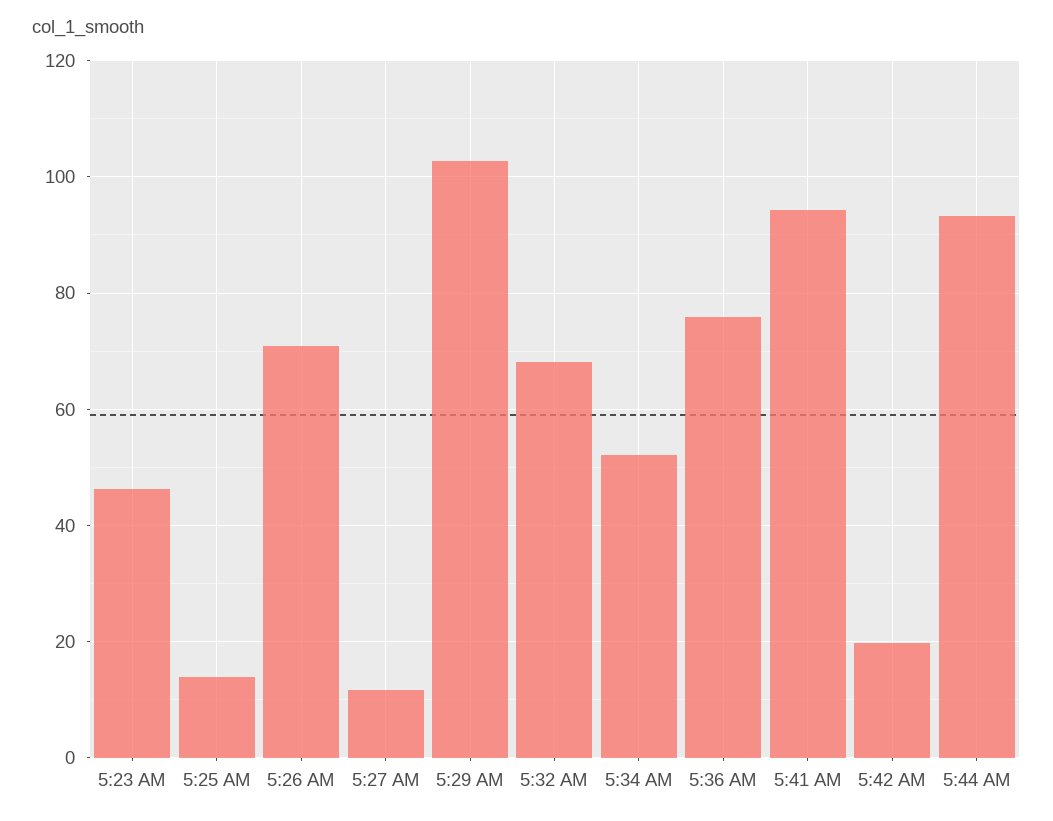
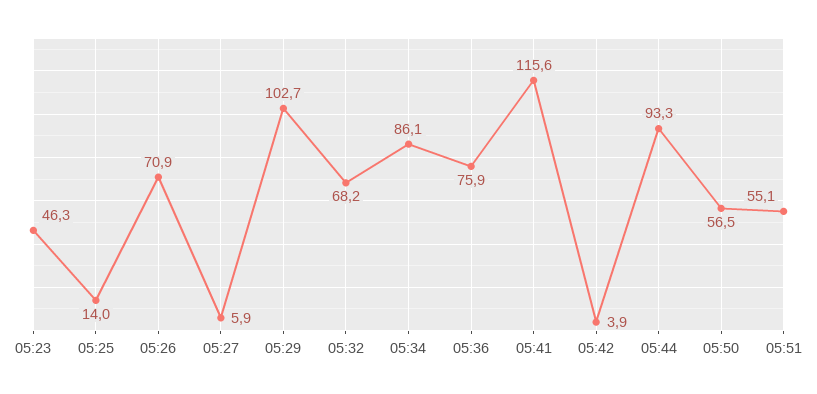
5:27 AM: 12 -> 5.9
5:34 AM: 52 -> 86.1
5:41 AM: 94 -> 115.6
5:42 AM: 20 -> 3.9
05:50: none -> 56.5
05:51: none -> 55.1

